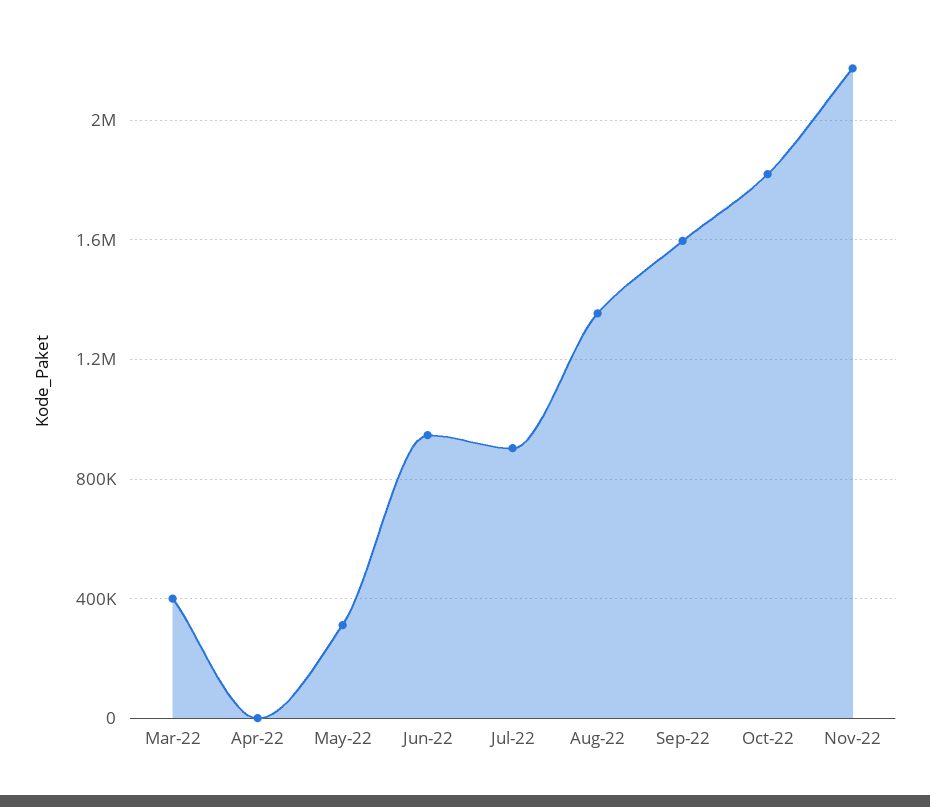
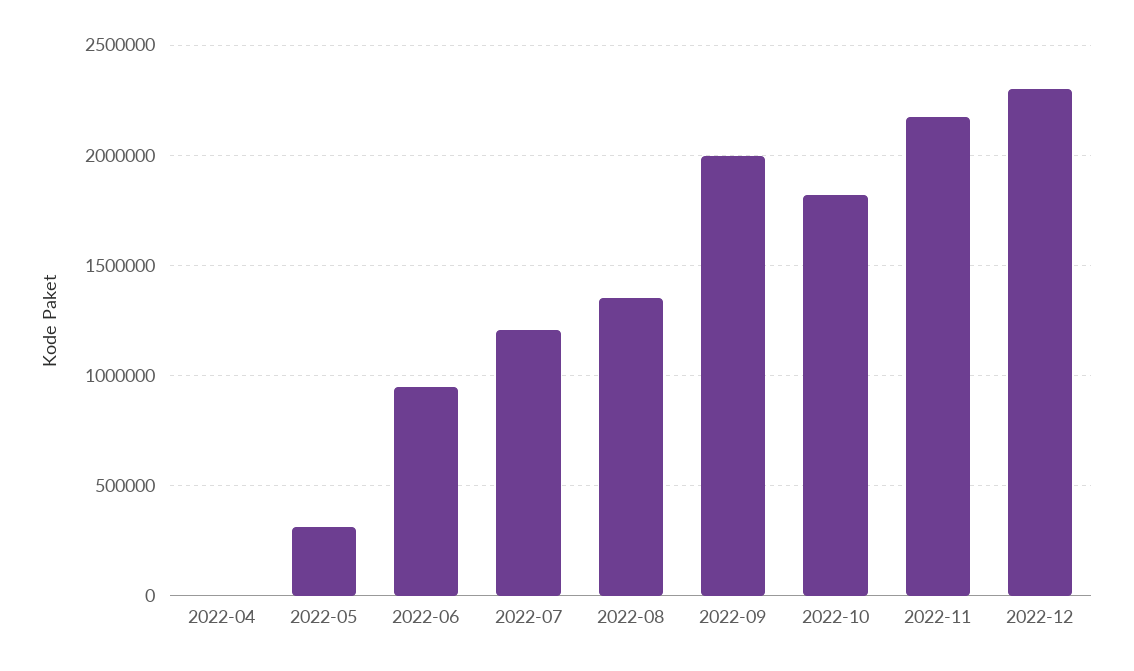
Mar-22: 400000 -> none
Jul-22: 900000 -> 1200000
Sep-22: 1600000 -> 2000000
2022-12: none -> 2300000

